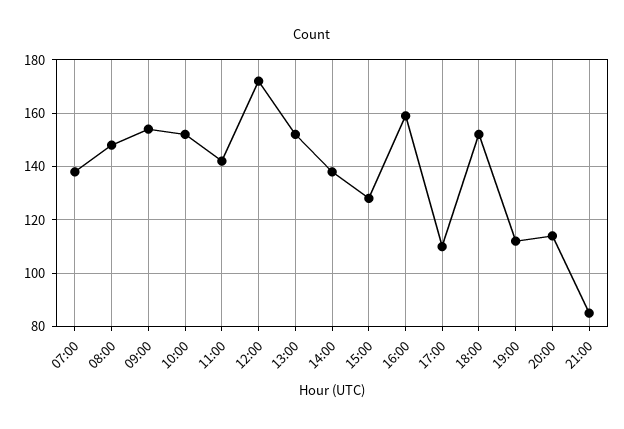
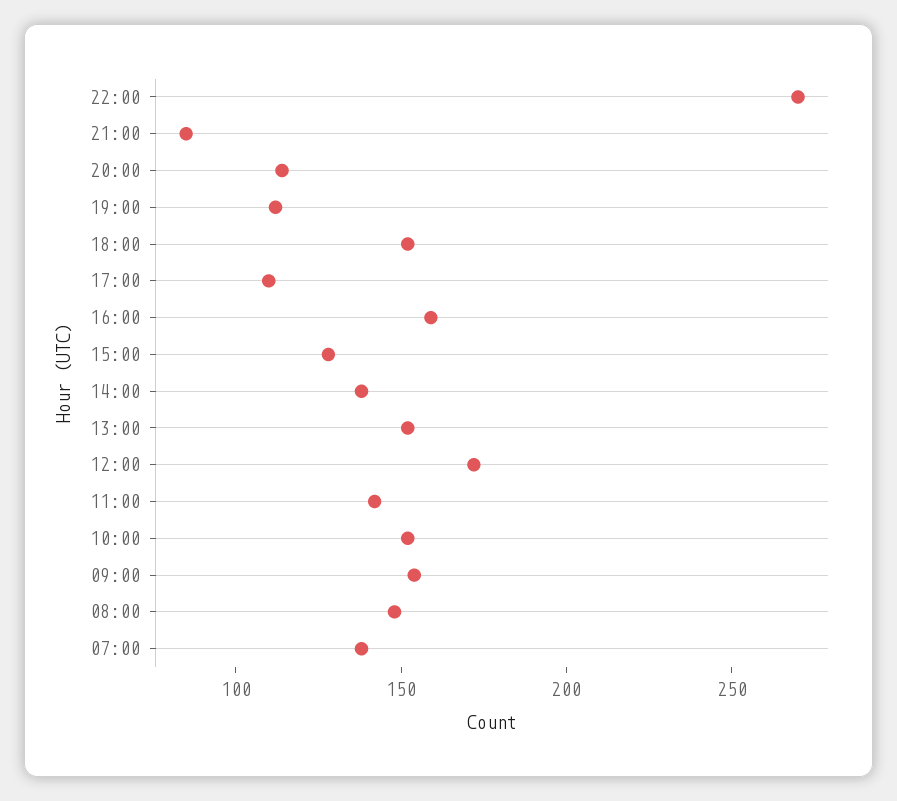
22:00: none -> 270

